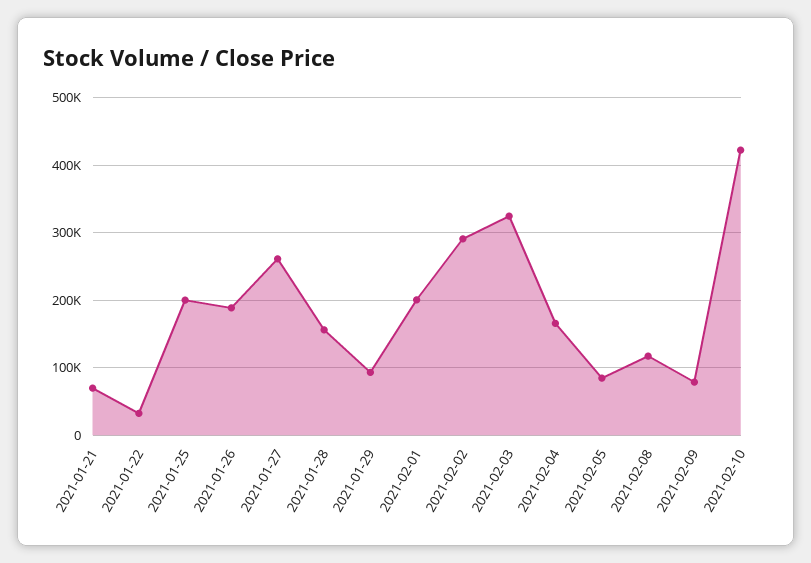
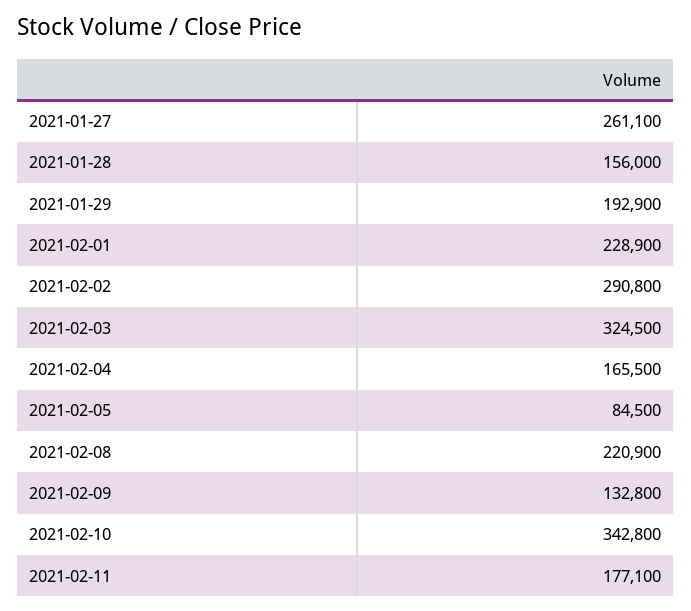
2021-01-21: 70000 -> none
2021-01-22: 30000 -> none
2021-01-25: 200000 -> none
2021-01-26: 190000 -> none
2021-01-29: 90000 -> 192900
2021-02-01: 200000 -> 228900
2021-02-08: 120000 -> 220900
2021-02-09: 80000 -> 132800
2021-02-10: 420000 -> 342800
2021-02-11: none -> 177100

